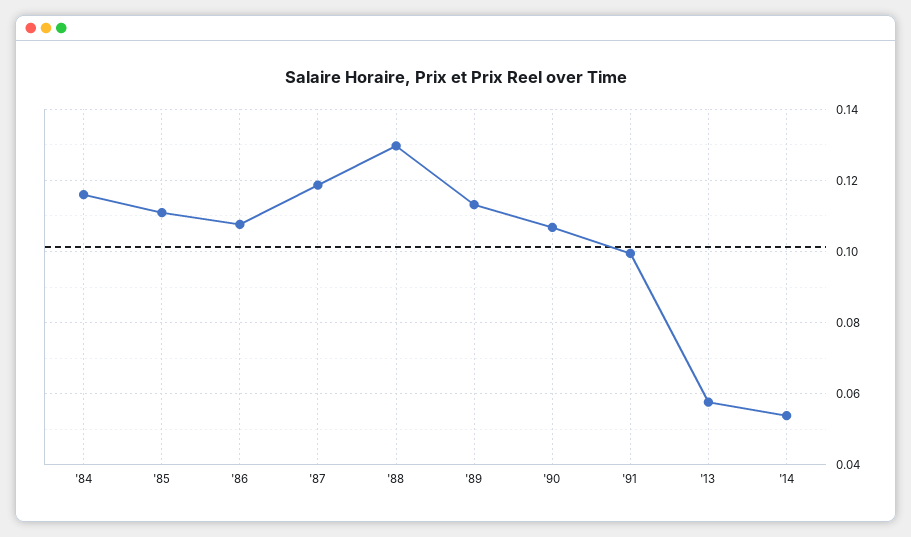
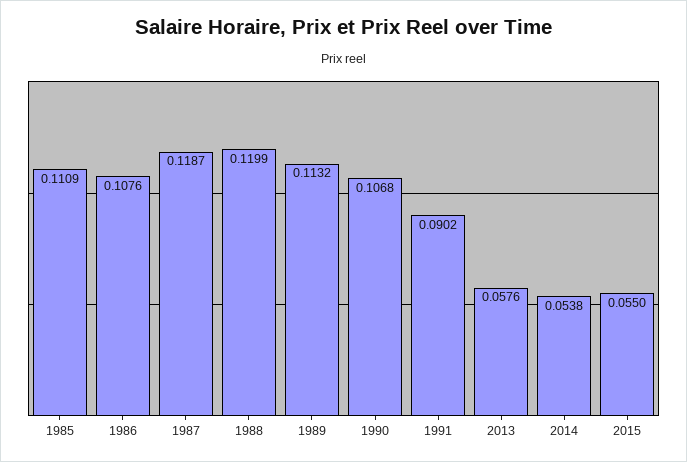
'84: 0.116 -> none
'88: 0.13 -> 0.1199
'91: 0.1 -> 0.0902
2015: none -> 0.055

